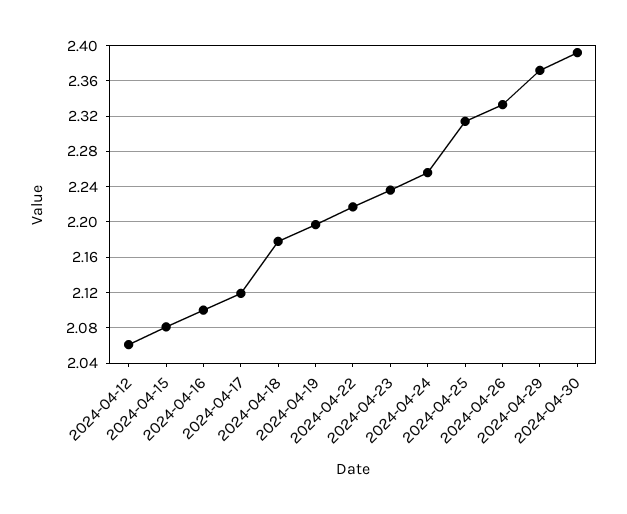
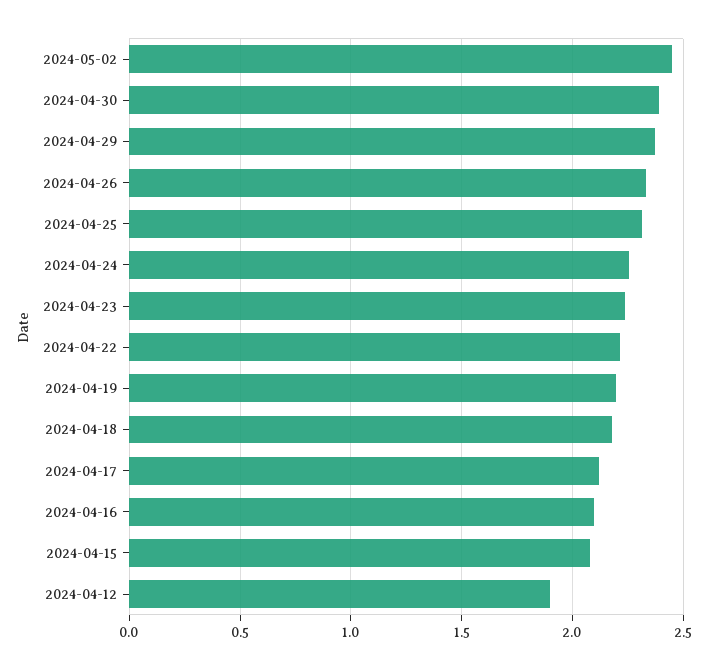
2024-04-12: 2.06 -> 1.9
2024-05-02: none -> 2.45

